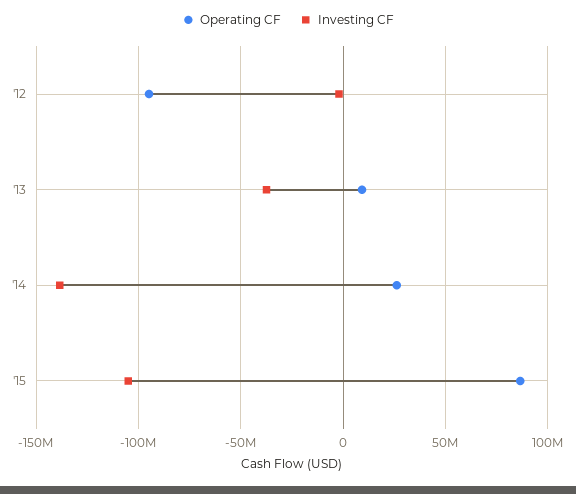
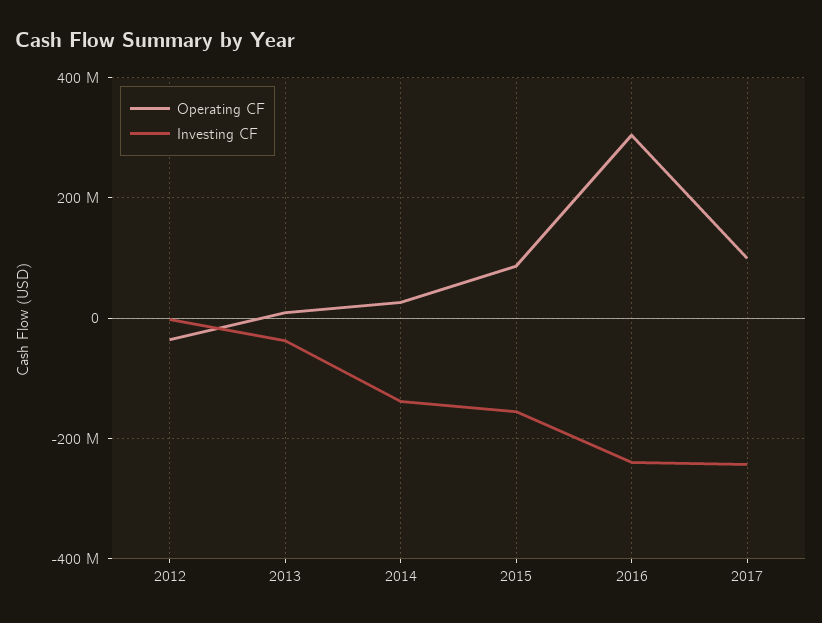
Operating CF, '12: -95000000 -> -40000000
Investing CF, '15: -105000000 -> -160000000
Operating CF, 2016: none -> 300000000
Investing CF, 2016: none -> -240000000
Operating CF, 2017: none -> 100000000
Investing CF, 2017: none -> -240000000

